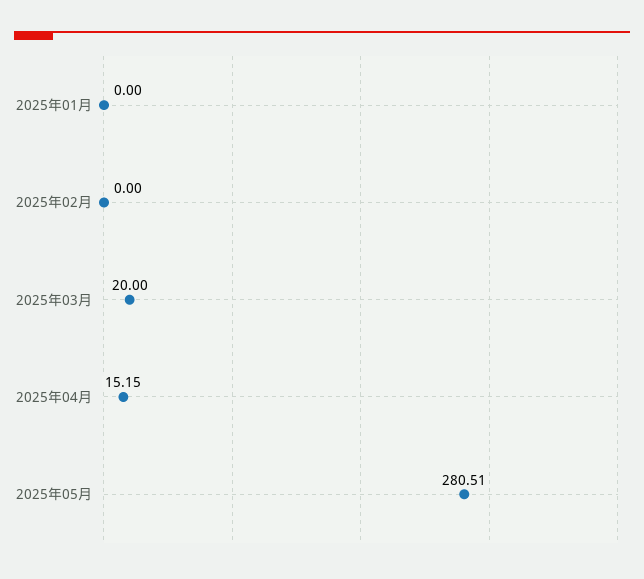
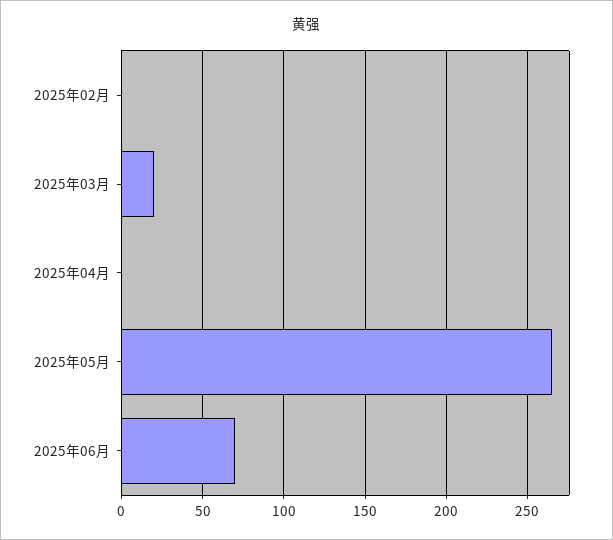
2025年01月: 0 -> none
2025年04月: 15.15 -> 0
2025年05月: 280.51 -> 265
2025年06月: none -> 70

